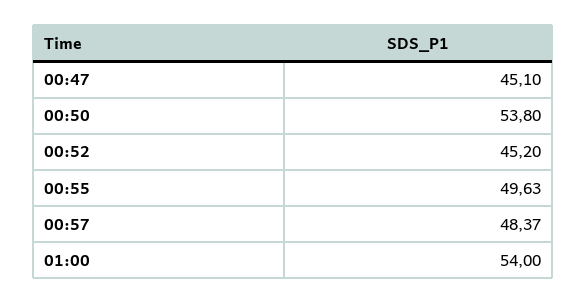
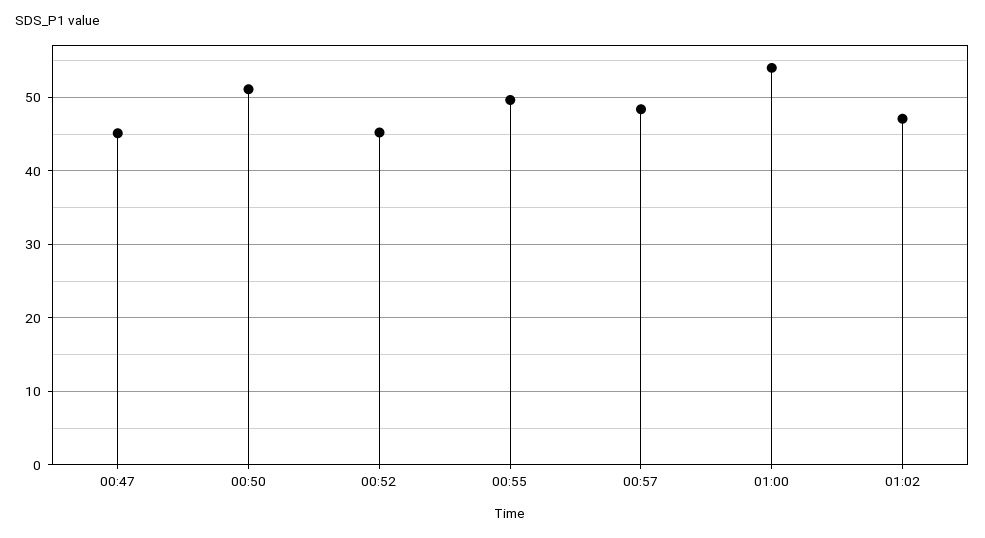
00:50: 53.8 -> 51
01:02: none -> 47

